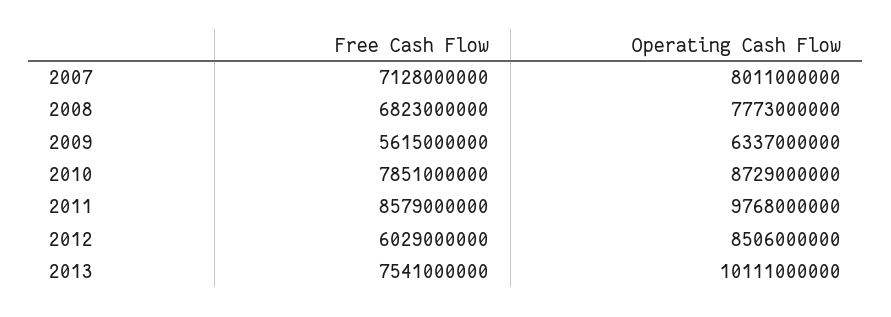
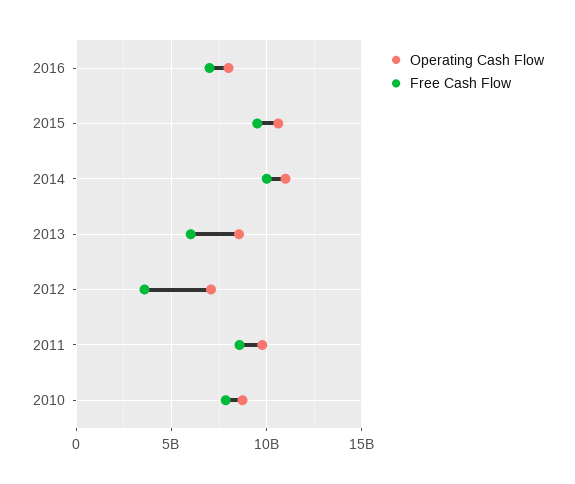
Free Cash Flow, 2007: 7128000000 -> none
Operating Cash Flow, 2007: 8011000000 -> none
Free Cash Flow, 2008: 6823000000 -> none
Operating Cash Flow, 2008: 7773000000 -> none
Free Cash Flow, 2009: 5615000000 -> none
Operating Cash Flow, 2009: 6337000000 -> none
Free Cash Flow, 2012: 6029000000 -> 3500000000
Operating Cash Flow, 2012: 8506000000 -> 7000000000
Free Cash Flow, 2013: 7541000000 -> 6000000000
Operating Cash Flow, 2013: 10111000000 -> 8500000000
Operating Cash Flow, 2016: none -> 8000000000
Free Cash Flow, 2016: none -> 7000000000
Operating Cash Flow, 2015: none -> 10500000000
Free Cash Flow, 2015: none -> 9500000000
Operating Cash Flow, 2014: none -> 11000000000
Free Cash Flow, 2014: none -> 10000000000

